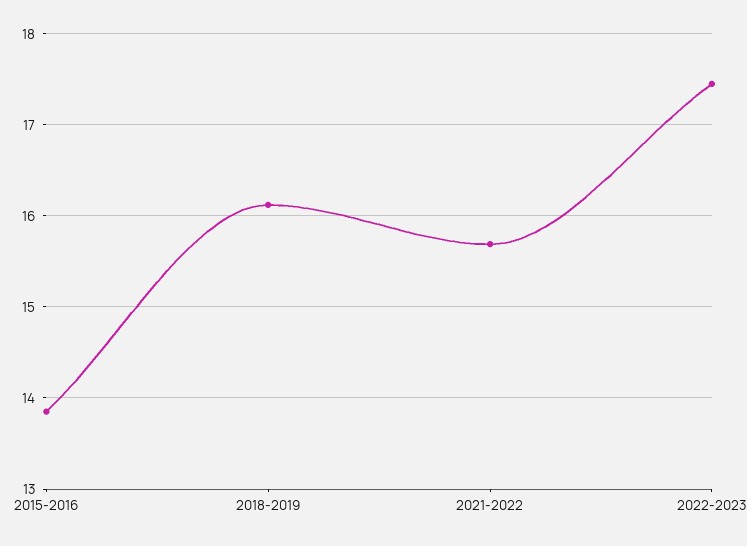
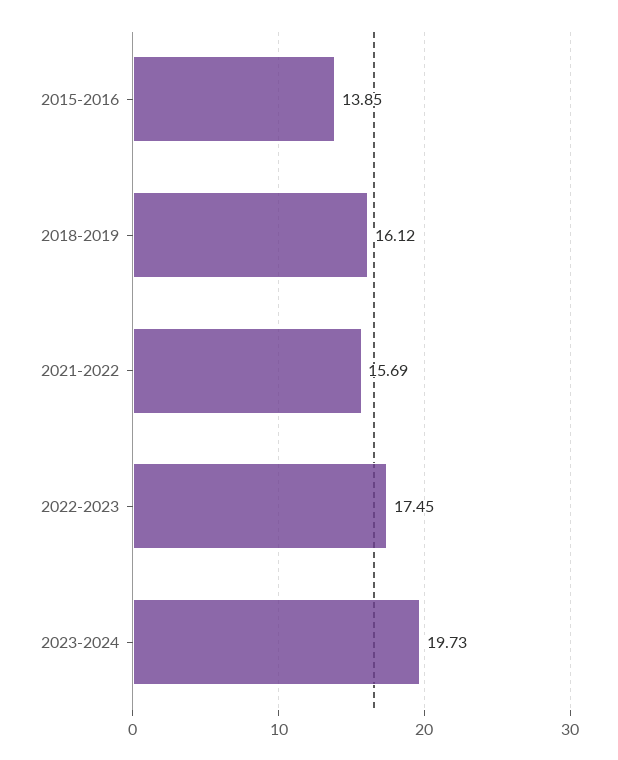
2023-2024: none -> 19.73

